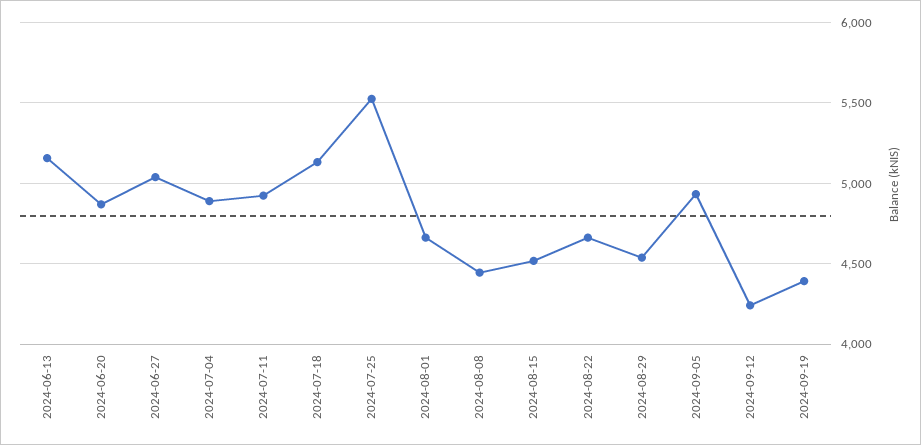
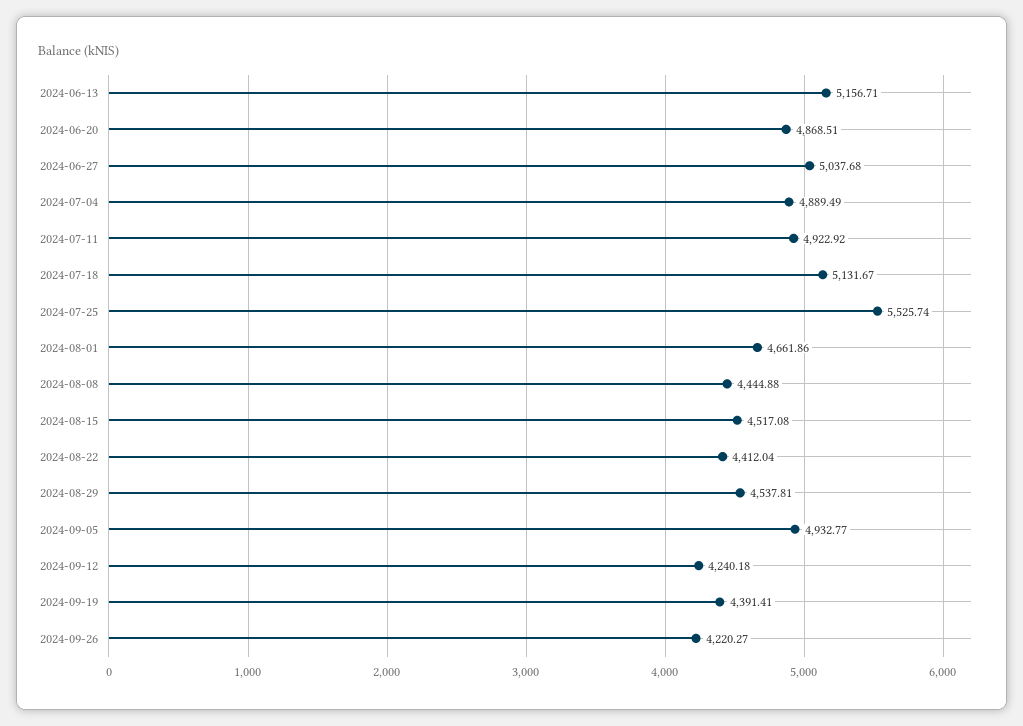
2024-08-22: 4650 -> 4412.04
2024-09-26: none -> 4220.27

